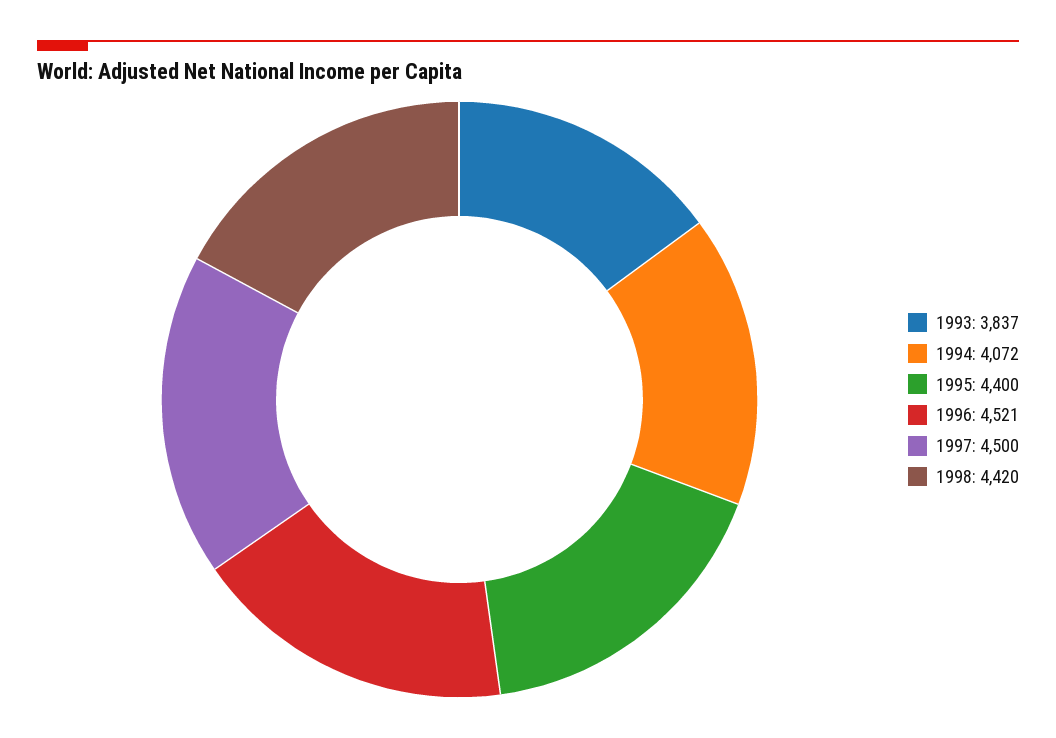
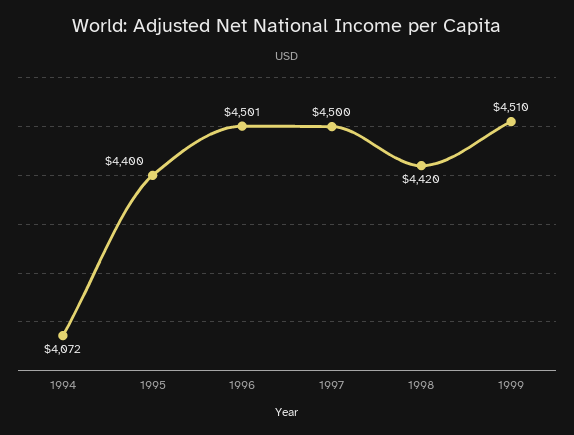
1993: 3837 -> none
1996: 4521 -> 4501
1999: none -> 4510

